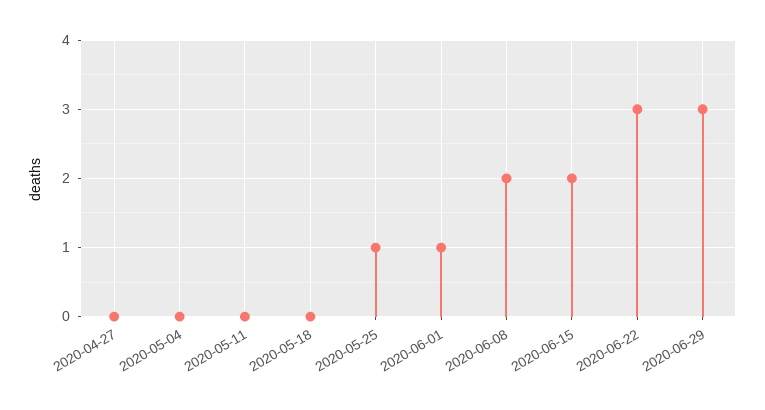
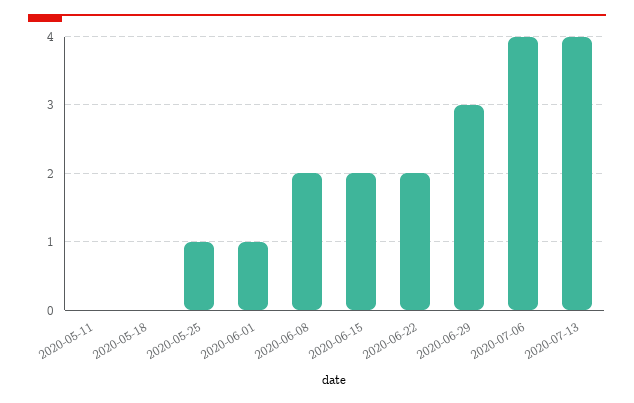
2020-04-27: 0 -> none
2020-05-04: 0 -> none
2020-06-22: 3 -> 2
2020-07-06: none -> 4
2020-07-13: none -> 4

